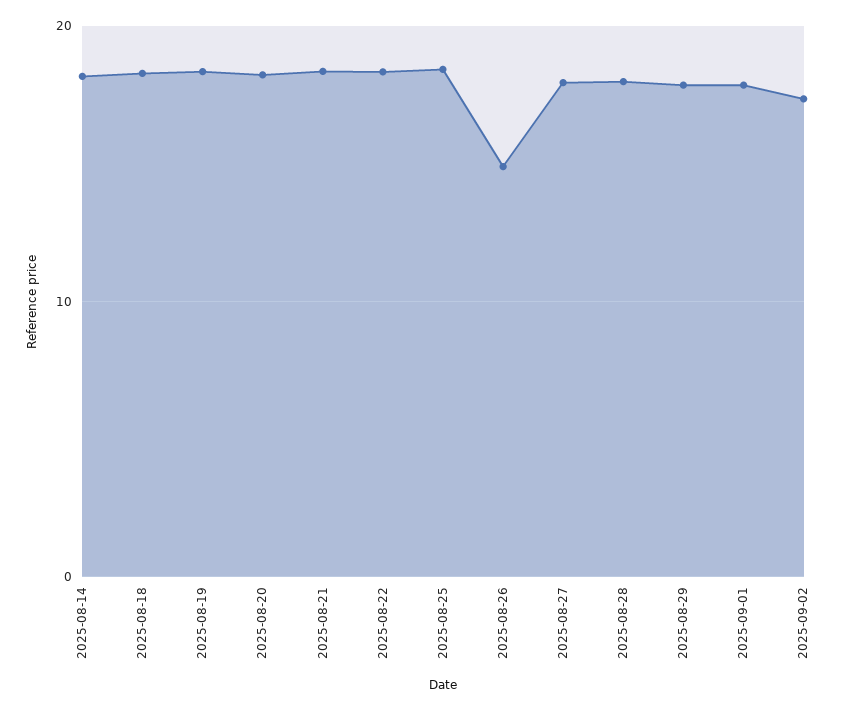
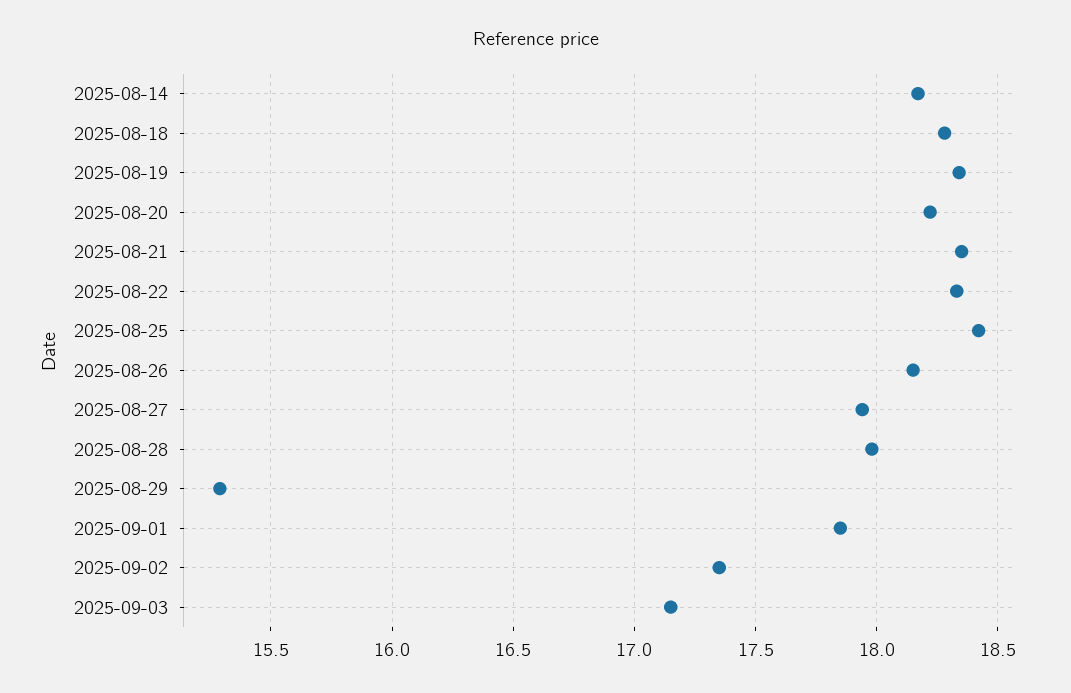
2025-08-26: 15 -> 18.15
2025-08-29: 18 -> 15.3
2025-09-03: none -> 17.15

